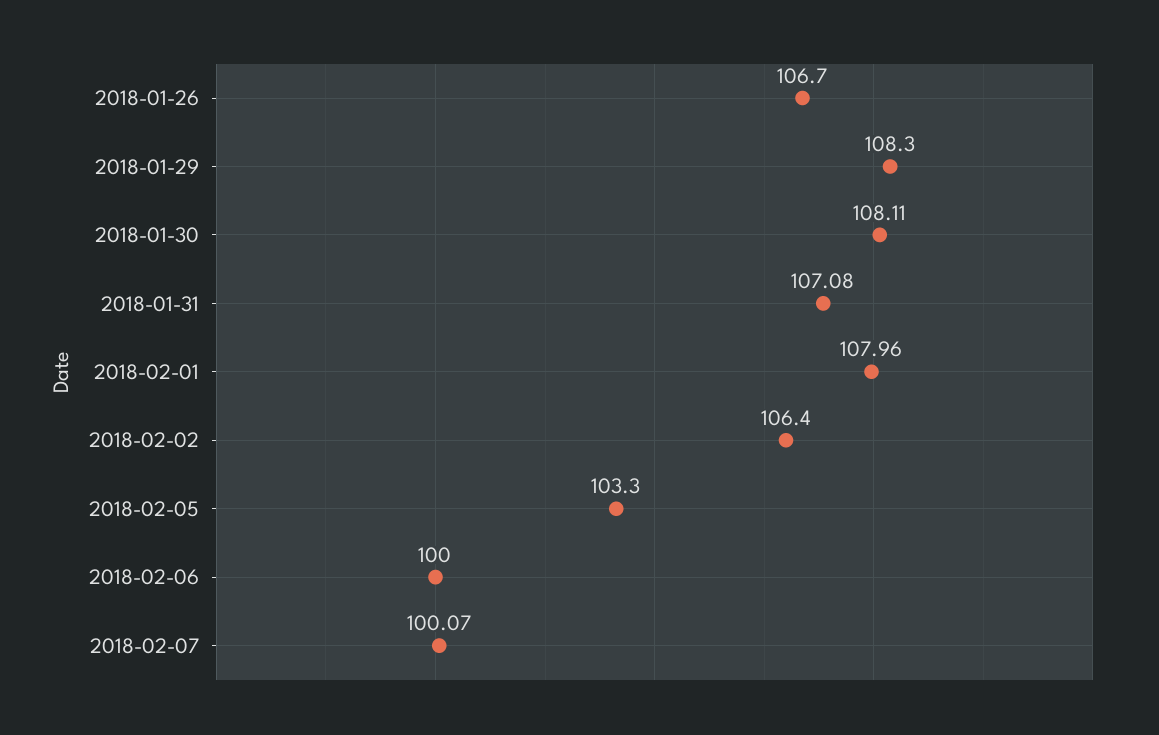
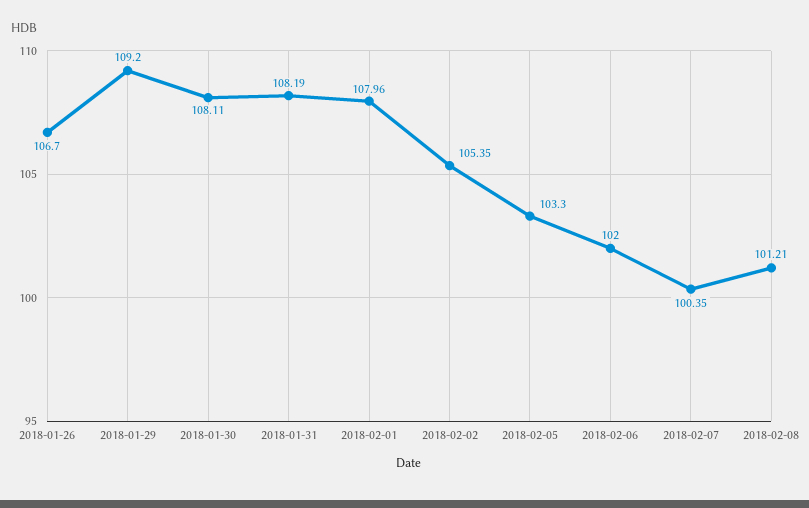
2018-01-29: 108.3 -> 109.2
2018-01-31: 107.08 -> 108.19
2018-02-02: 106.4 -> 105.35
2018-02-06: 100 -> 102
2018-02-07: 100.07 -> 100.35
2018-02-08: none -> 101.21

